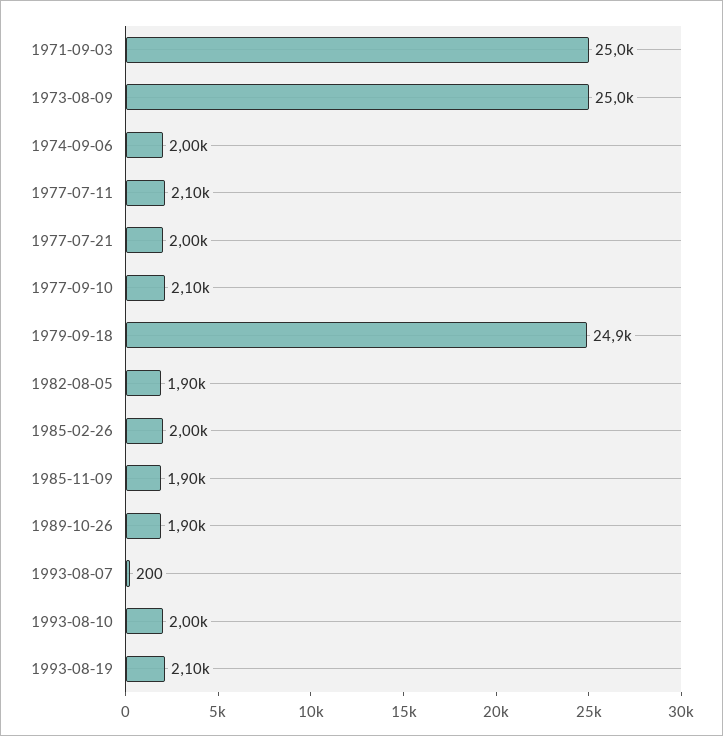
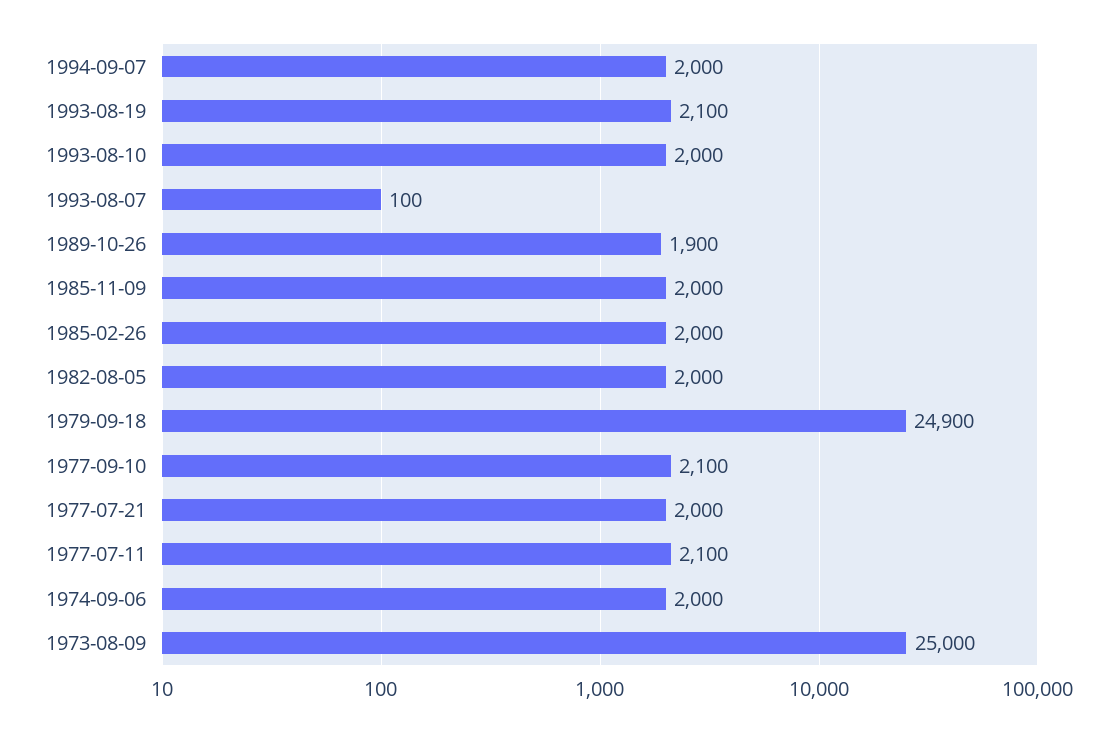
1971-09-03: 25000 -> none
1982-08-05: 1900 -> 2000
1985-11-09: 1900 -> 2000
1993-08-07: 200 -> 100
1994-09-07: none -> 2000

